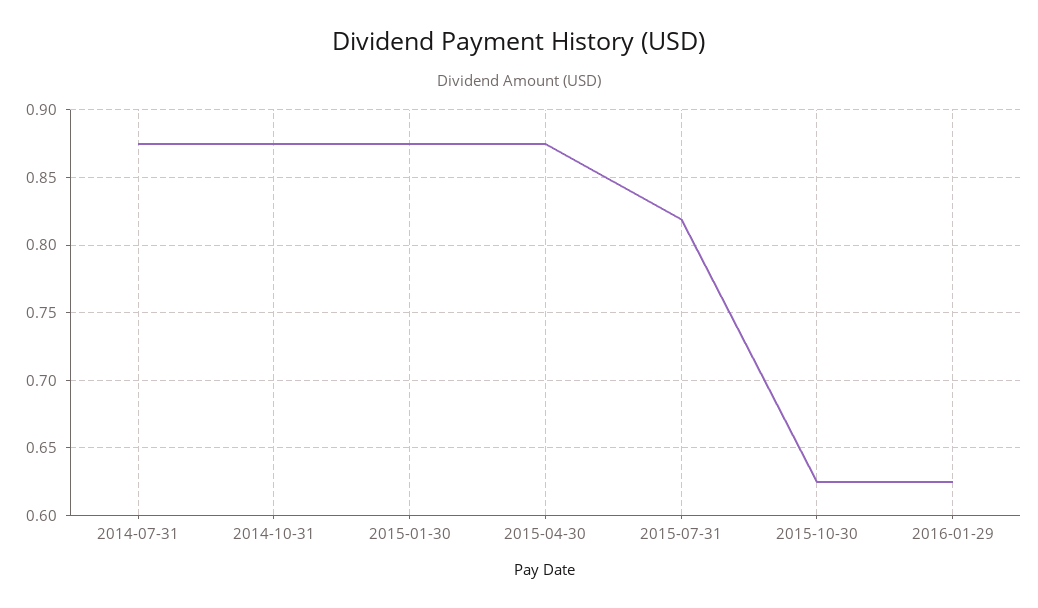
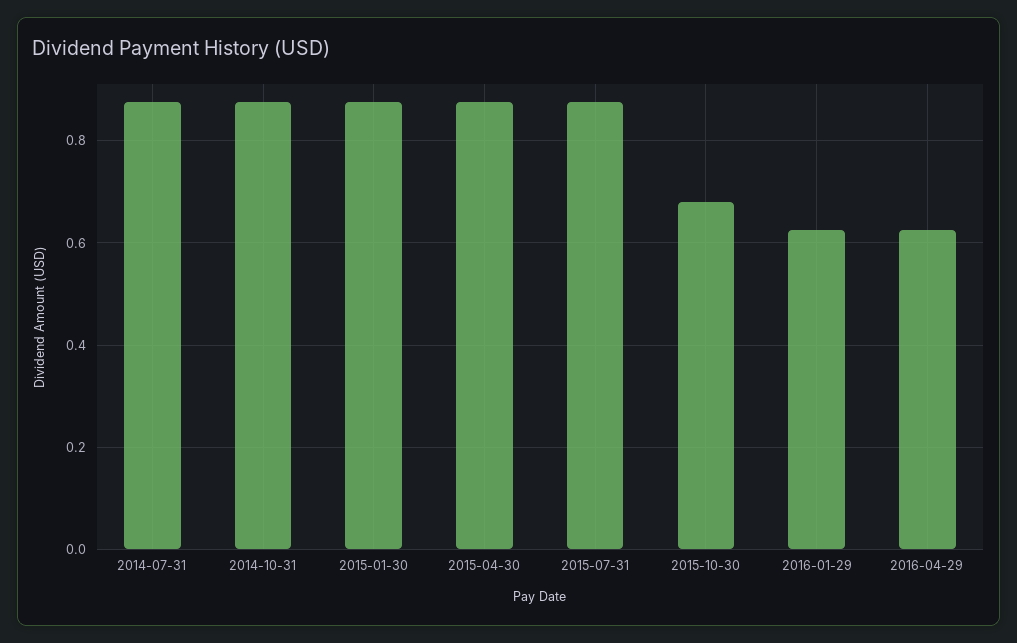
2015-07-31: 0.82 -> 0.88
2015-10-30: 0.625 -> 0.68
2016-04-29: none -> 0.62

